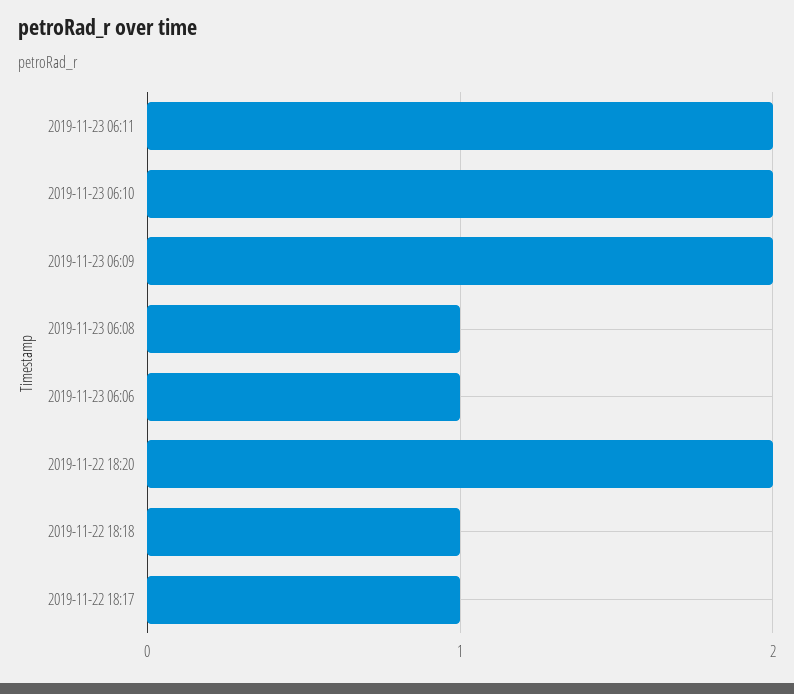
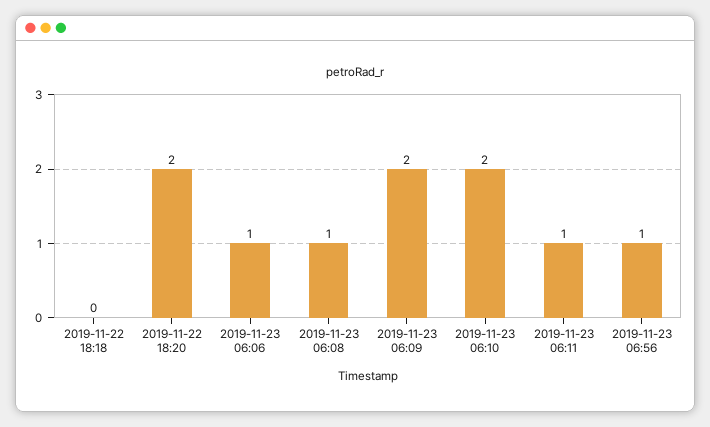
2019-11-23 06:11: 2 -> 1
2019-11-22 18:18: 1 -> 0
2019-11-22 18:17: 1 -> none
2019-11-23 06:56: none -> 1

